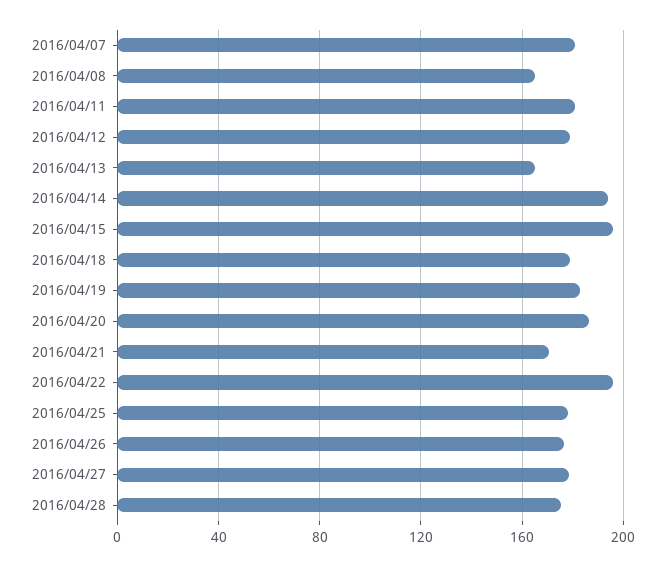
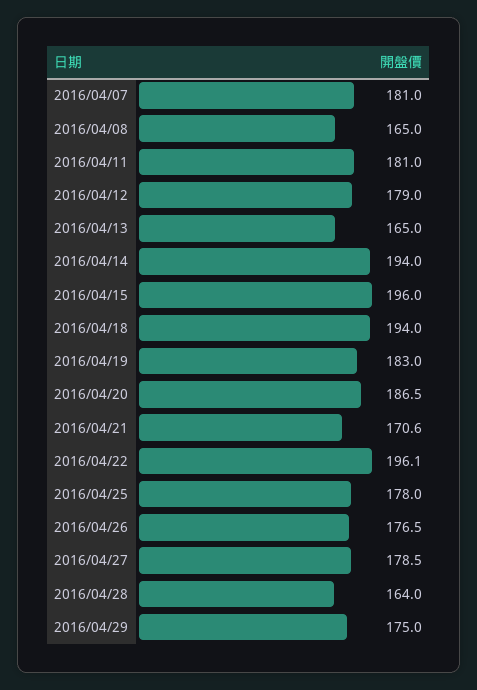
2016/04/18: 180 -> 194
2016/04/28: 175 -> 164
2016/04/29: none -> 175

